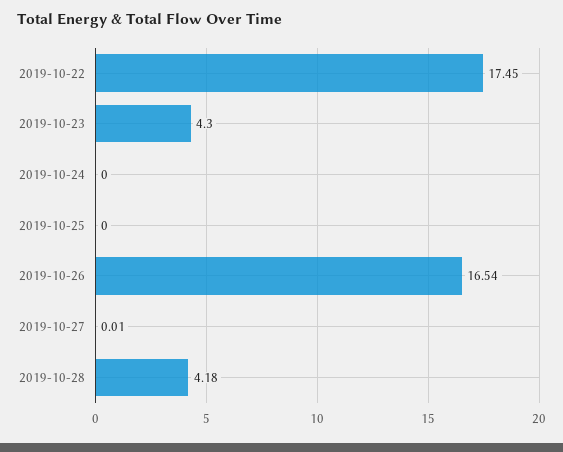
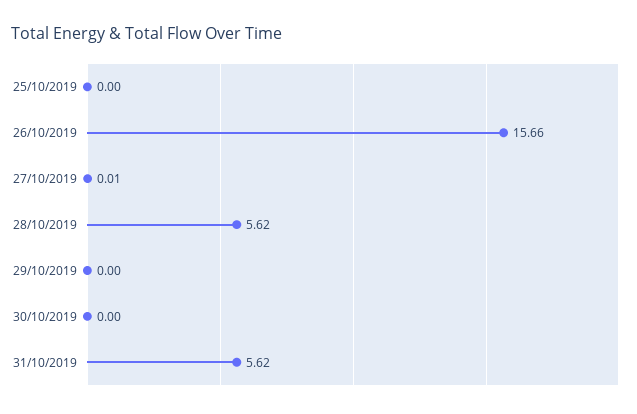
2019-10-22: 17.45 -> none
2019-10-23: 4.3 -> none
2019-10-24: 0 -> none
2019-10-26: 16.54 -> 15.66
2019-10-28: 4.18 -> 5.62
29/10/2019: none -> 0
30/10/2019: none -> 0
31/10/2019: none -> 5.62

